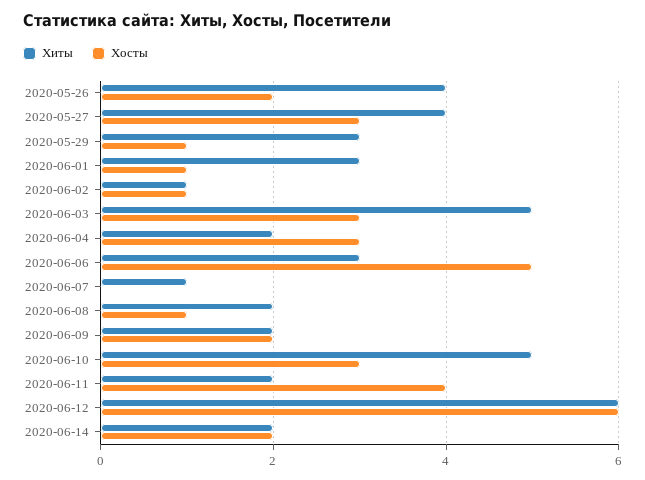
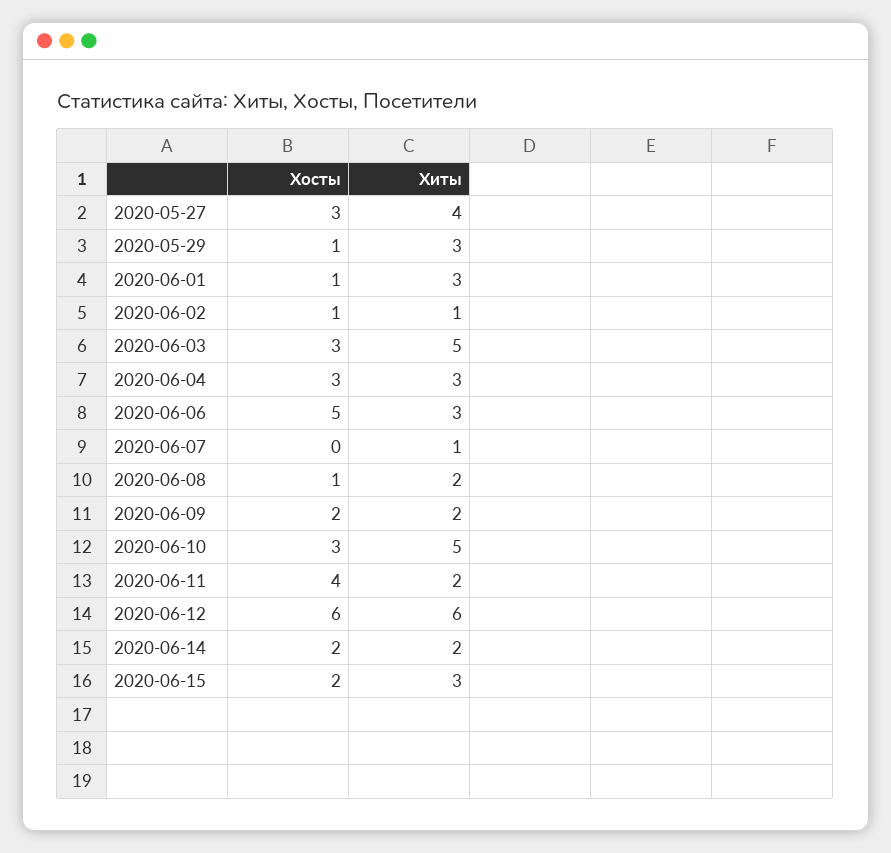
Хиты, 2020-05-26: 4 -> none
Хосты, 2020-05-26: 2 -> none
Хиты, 2020-06-04: 2 -> 3
Хосты, 2020-06-15: none -> 2
Хиты, 2020-06-15: none -> 3

